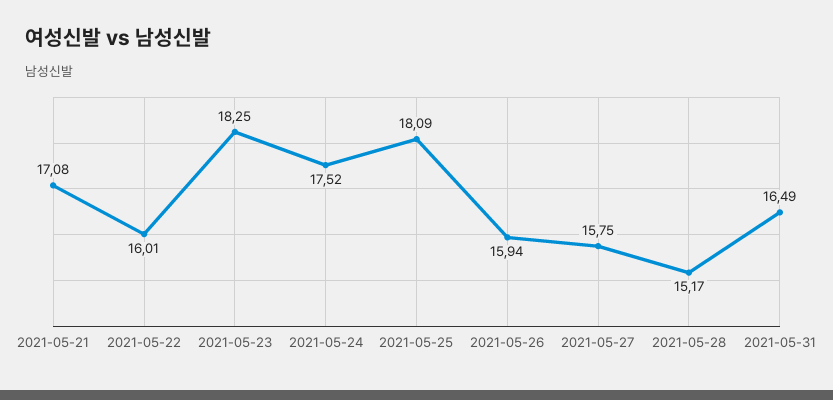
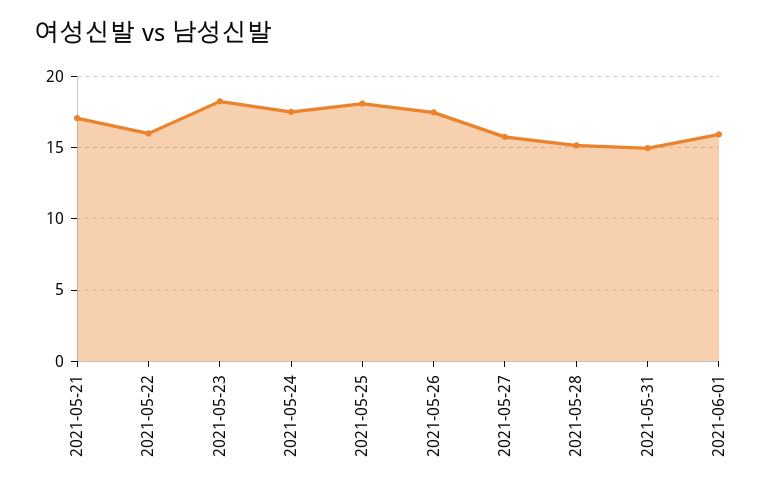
2021-05-26: 15.94 -> 17.5
2021-05-31: 16.49 -> 15
2021-06-01: none -> 16

